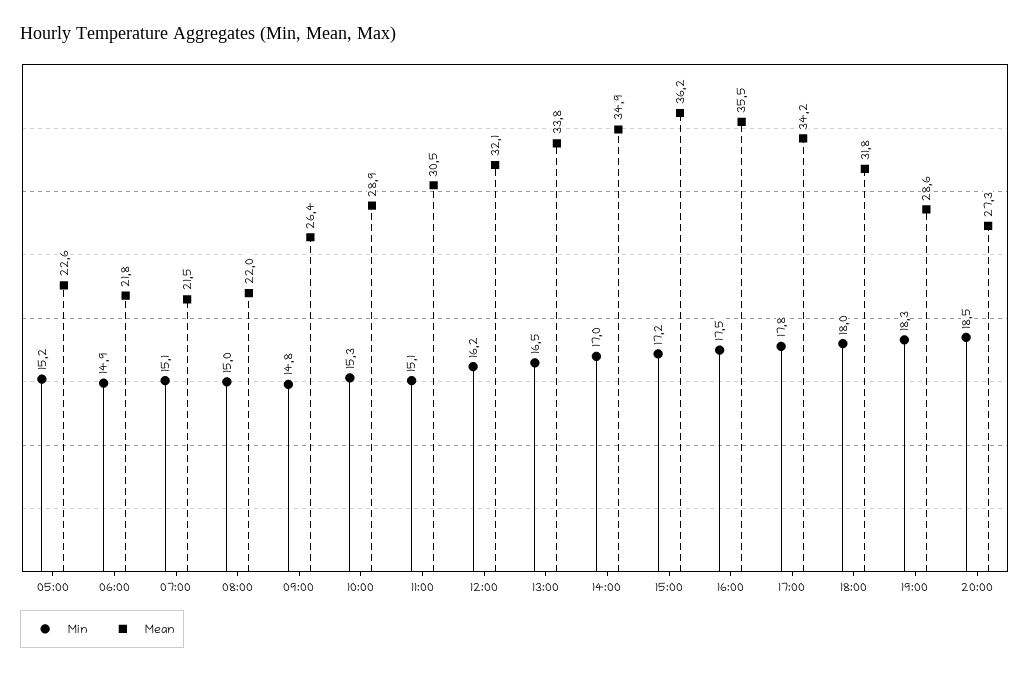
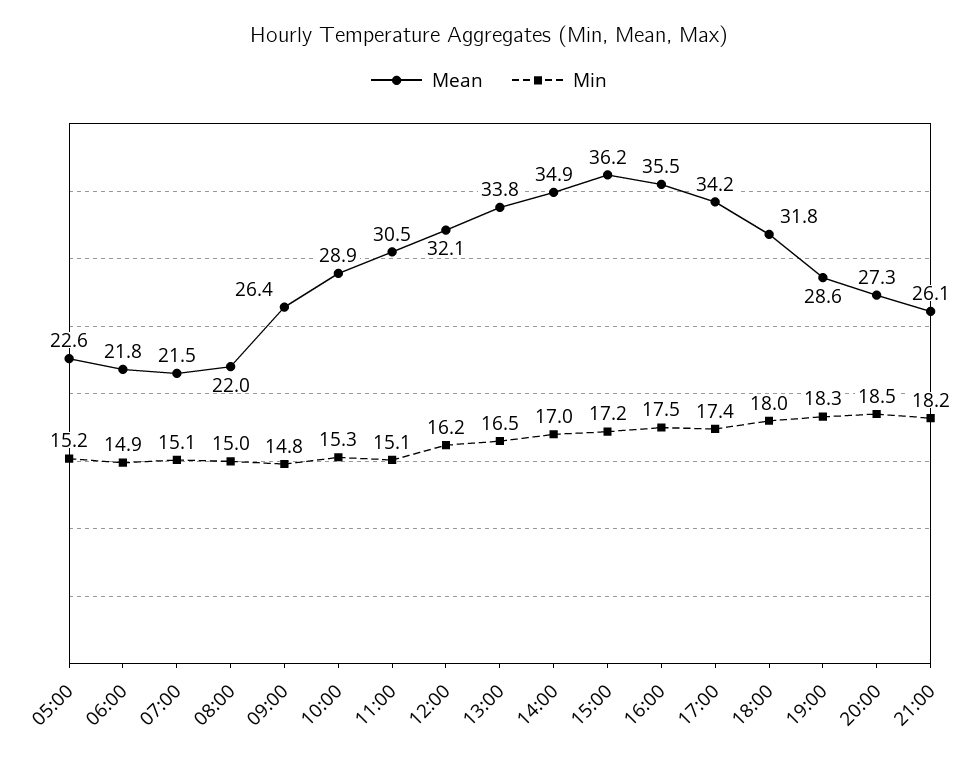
Min, 17:00: 17.8 -> 17.4
Mean, 21:00: none -> 26.1
Min, 21:00: none -> 18.2

